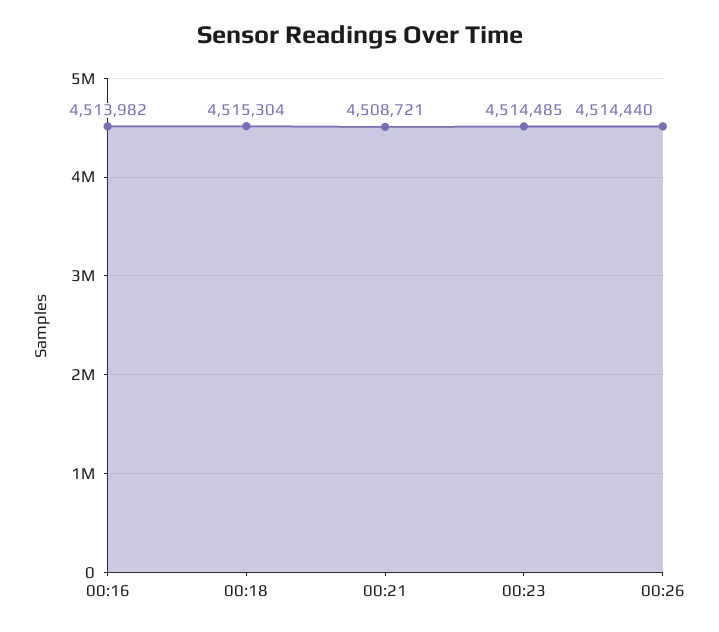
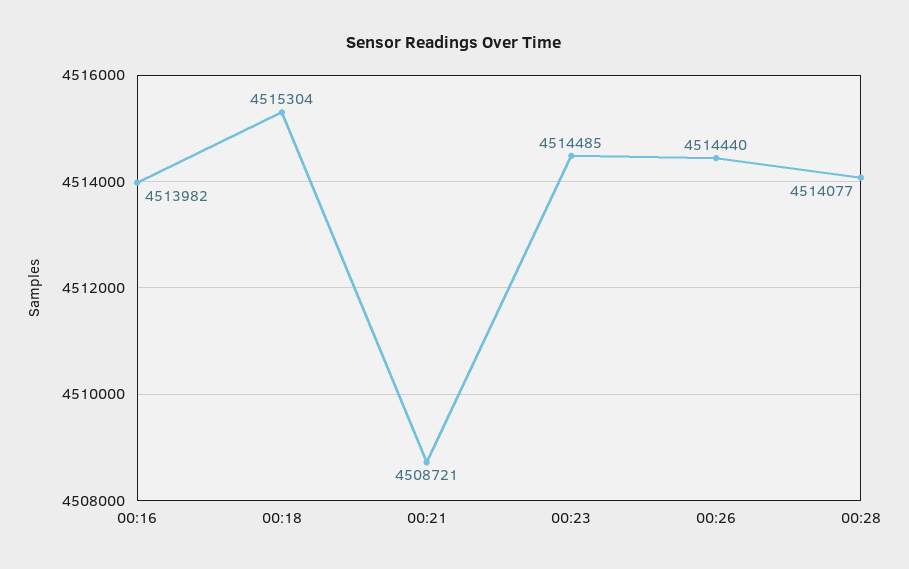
00:28: none -> 4514077

